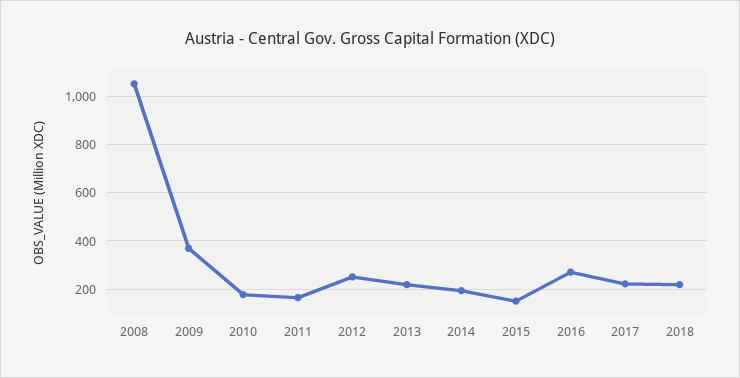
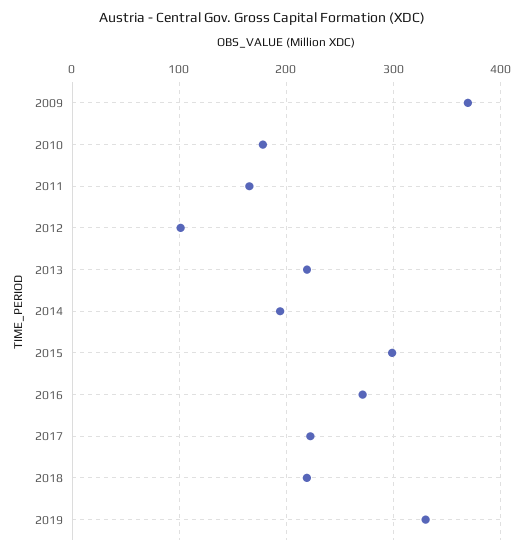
2008: 1050 -> none
2012: 250 -> 100
2015: 150 -> 300
2019: none -> 330

